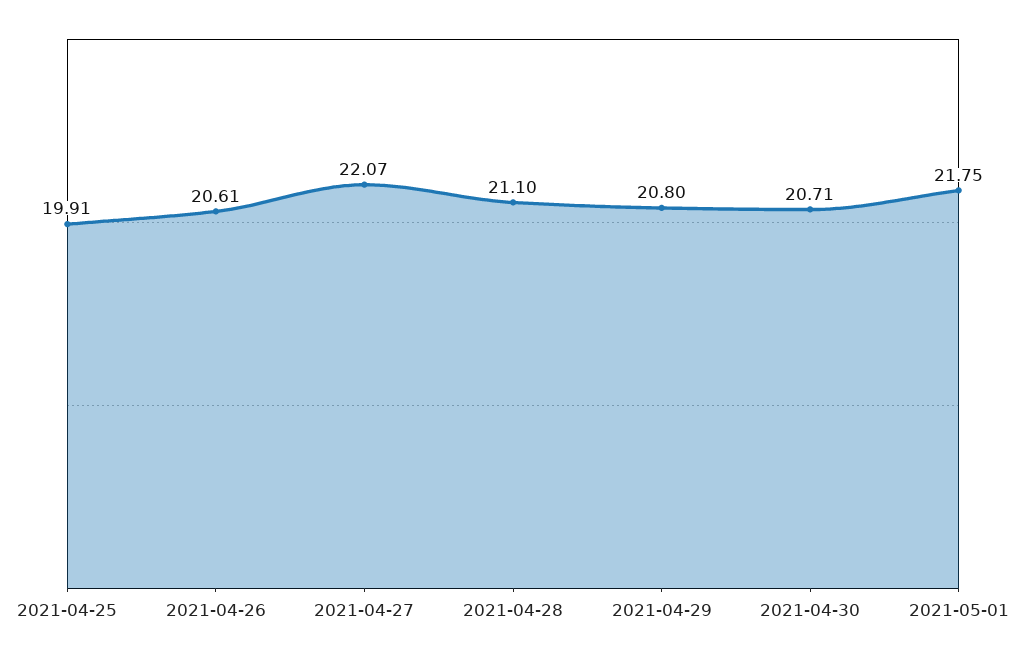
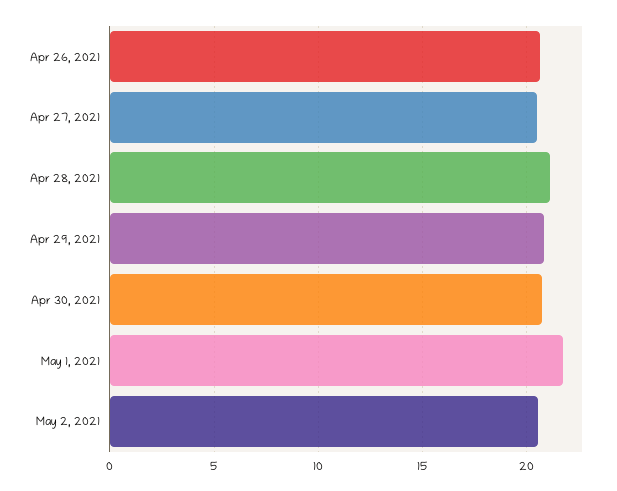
2021-04-25: 19.91 -> none
2021-04-27: 22.07 -> 20.5
May 2, 2021: none -> 20.5

